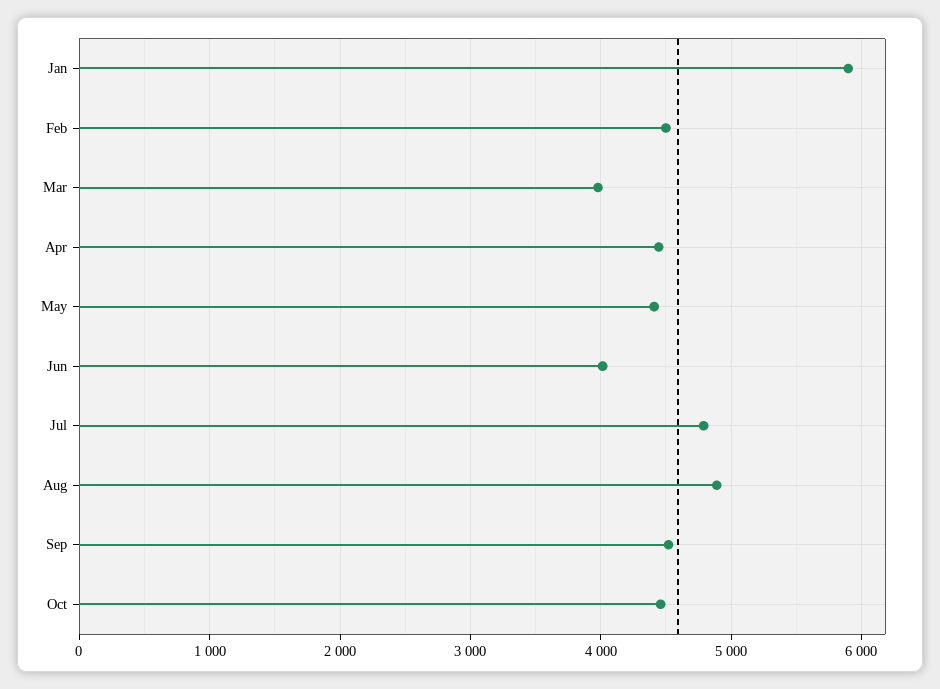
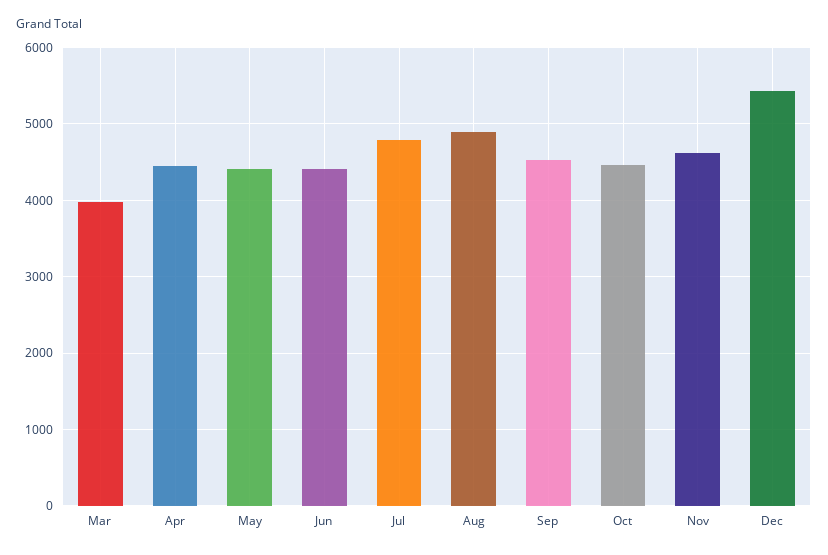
Jan: 5900 -> none
Feb: 4500 -> none
Jun: 4000 -> 4400
Nov: none -> 4600
Dec: none -> 5400

